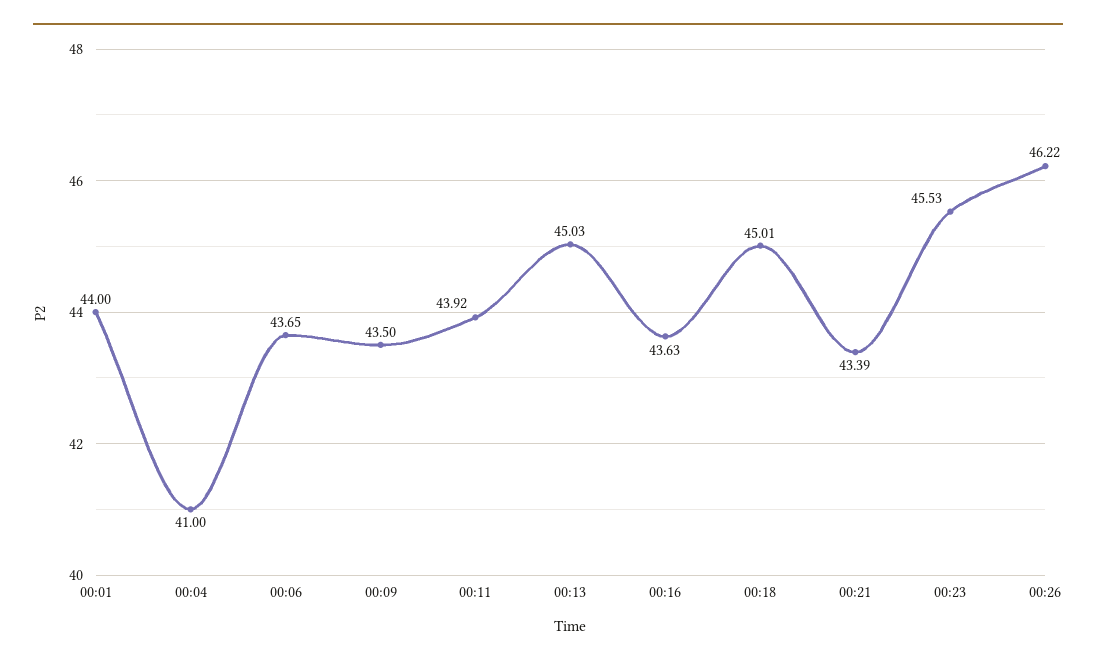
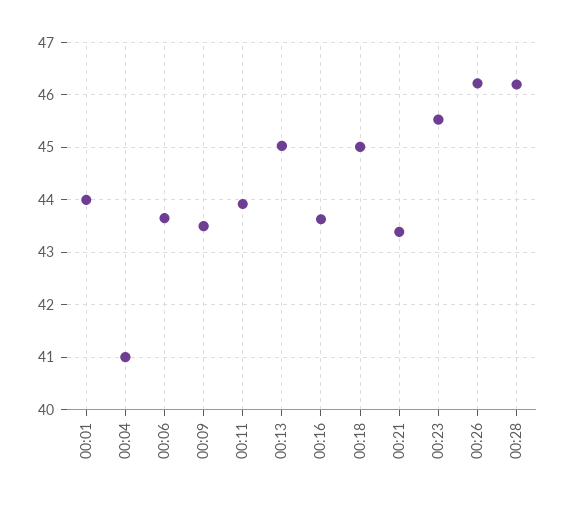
00:28: none -> 46.2

